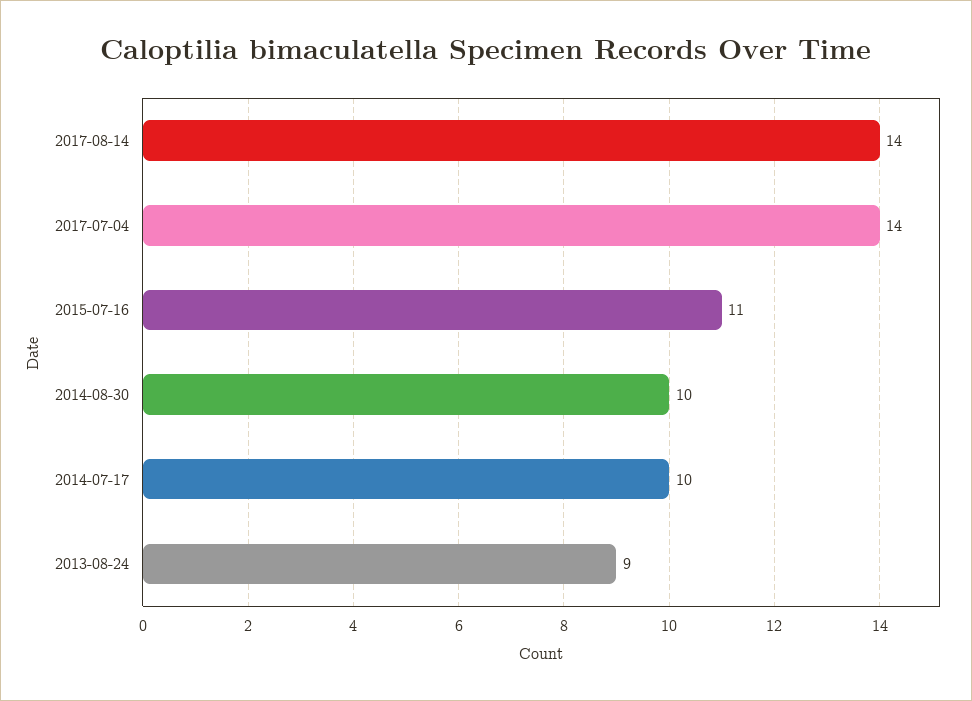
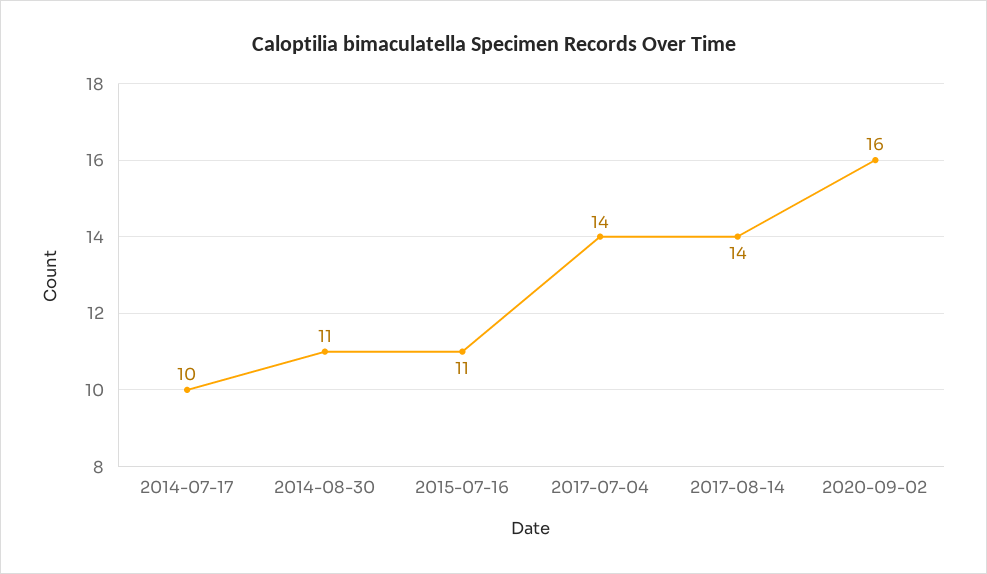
2014-08-30: 10 -> 11
2013-08-24: 9 -> none
2020-09-02: none -> 16

